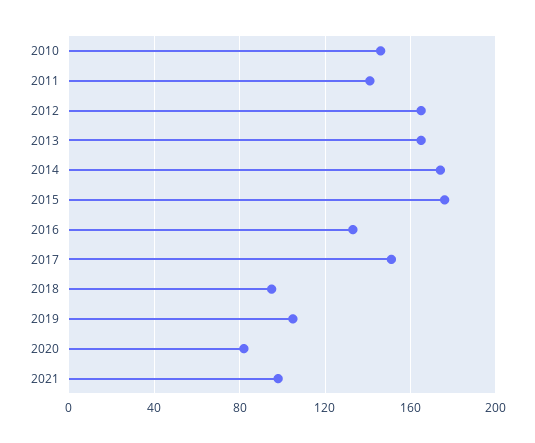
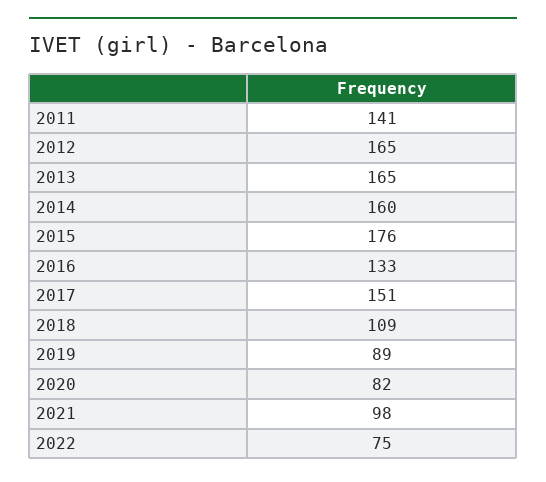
2010: 145 -> none
2014: 175 -> 160
2018: 95 -> 109
2019: 105 -> 89
2022: none -> 75

